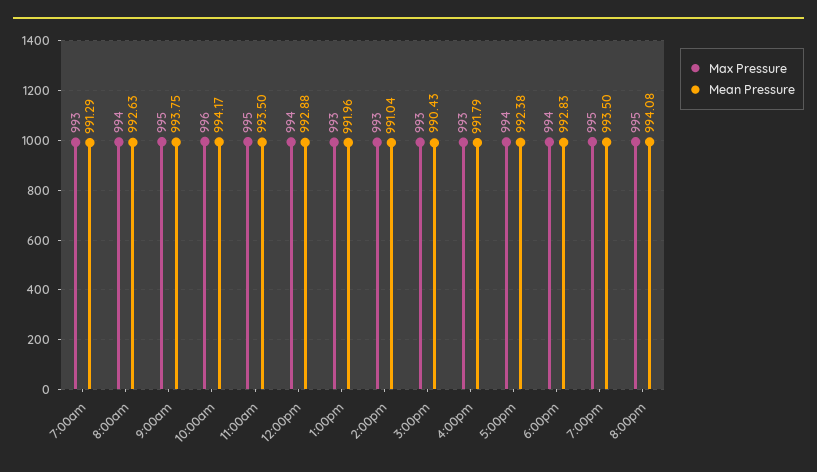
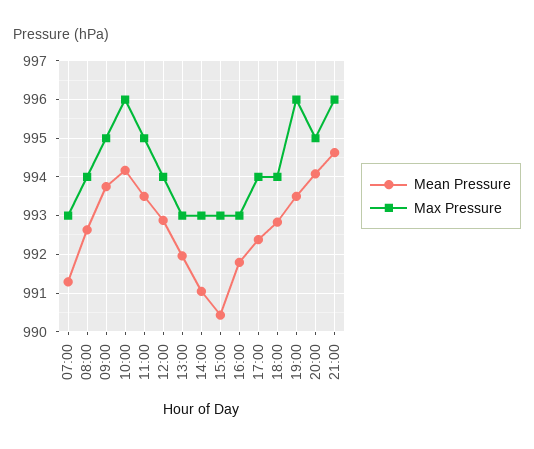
Max Pressure, 7:00pm: 995 -> 996
Mean Pressure, 21:00: none -> 994.6
Max Pressure, 21:00: none -> 996

